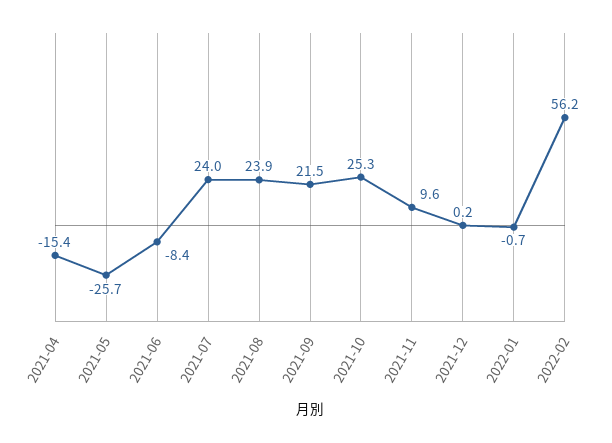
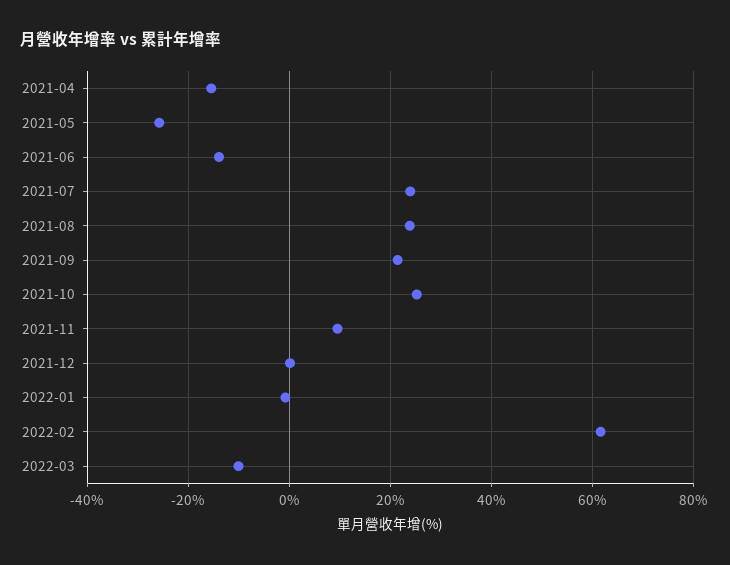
2021-06: -8.4 -> -14
2022-02: 56.2 -> 62
2022-03: none -> -10

